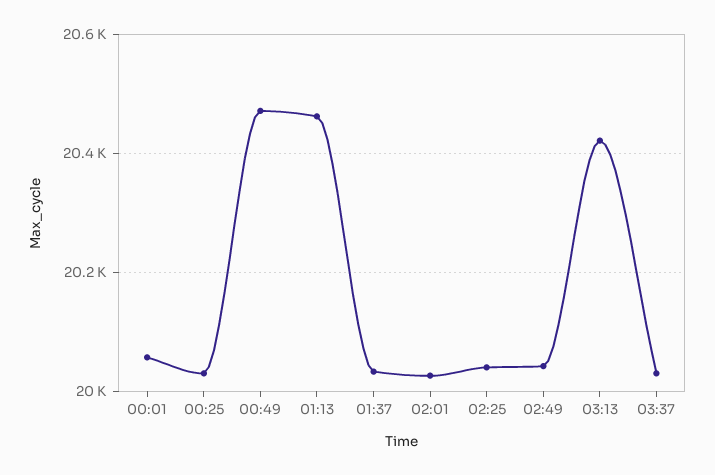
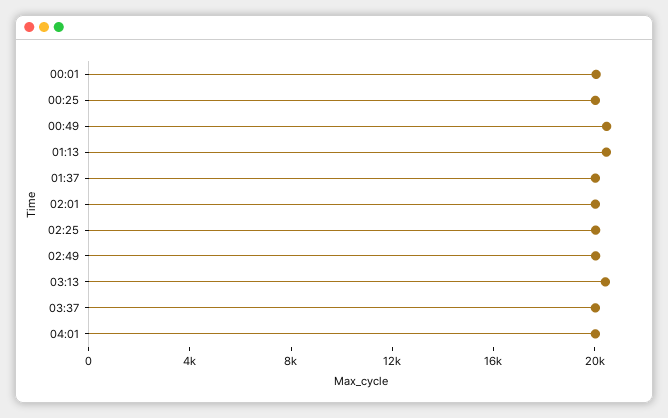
04:01: none -> 20000

